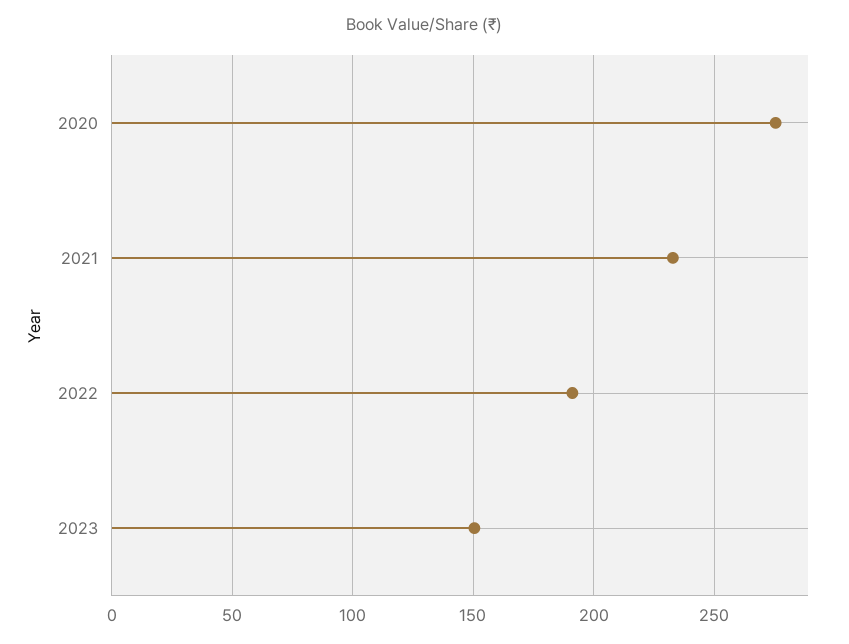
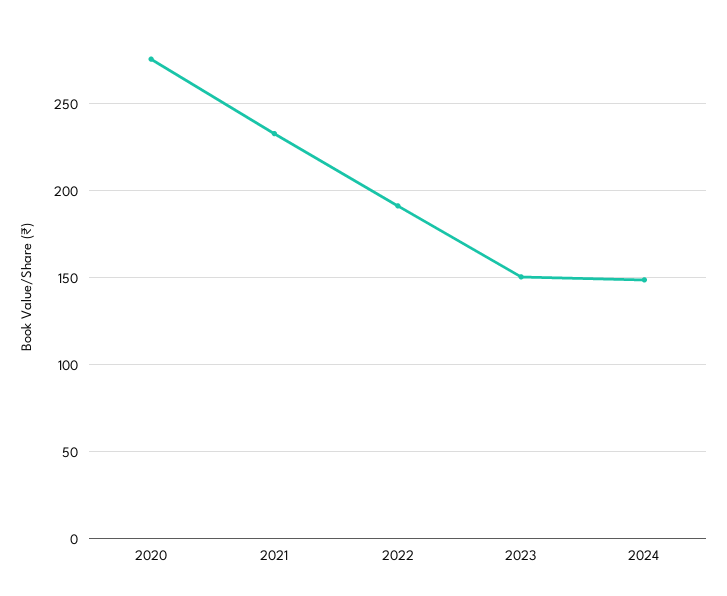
2024: none -> 150

